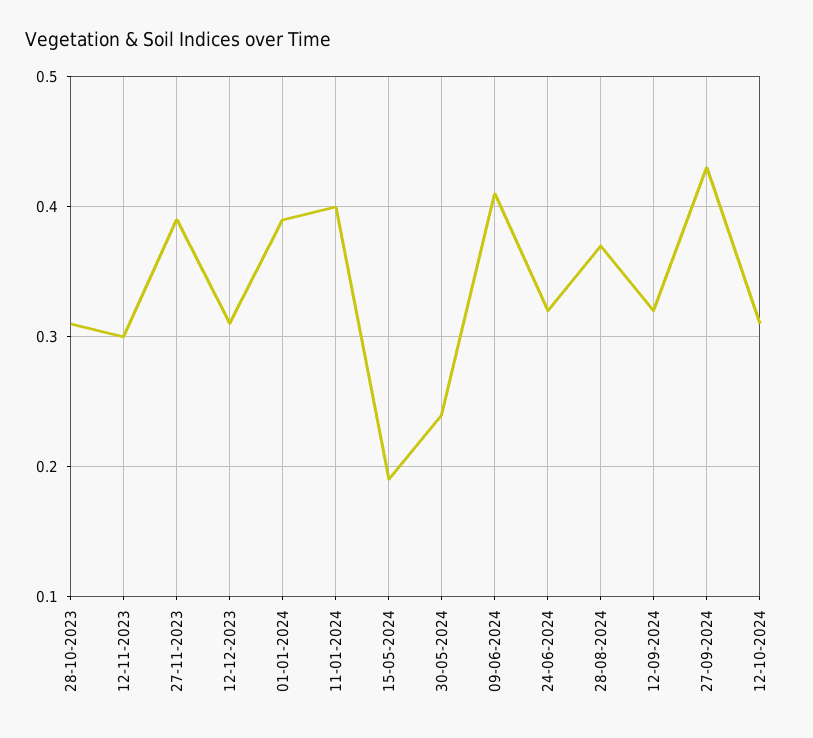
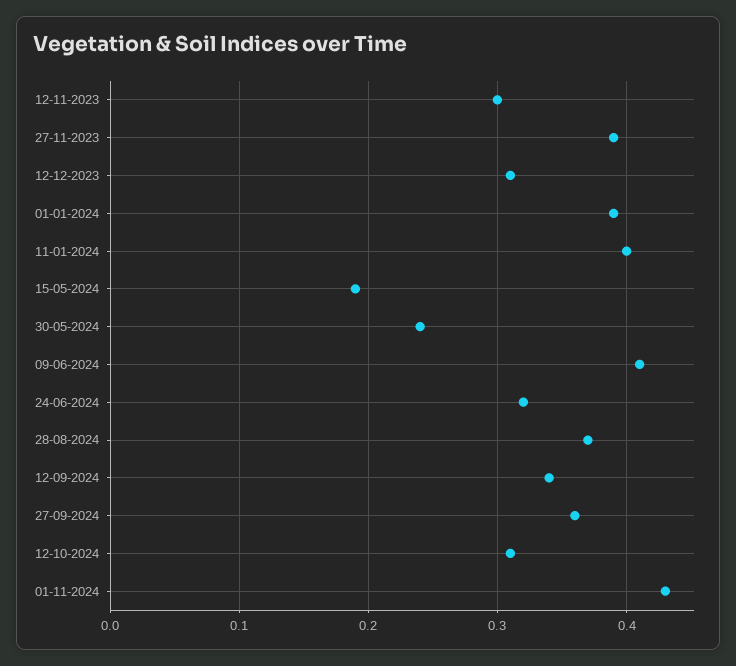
28-10-2023: 0.31 -> none
12-09-2024: 0.32 -> 0.34
27-09-2024: 0.43 -> 0.36
01-11-2024: none -> 0.43

